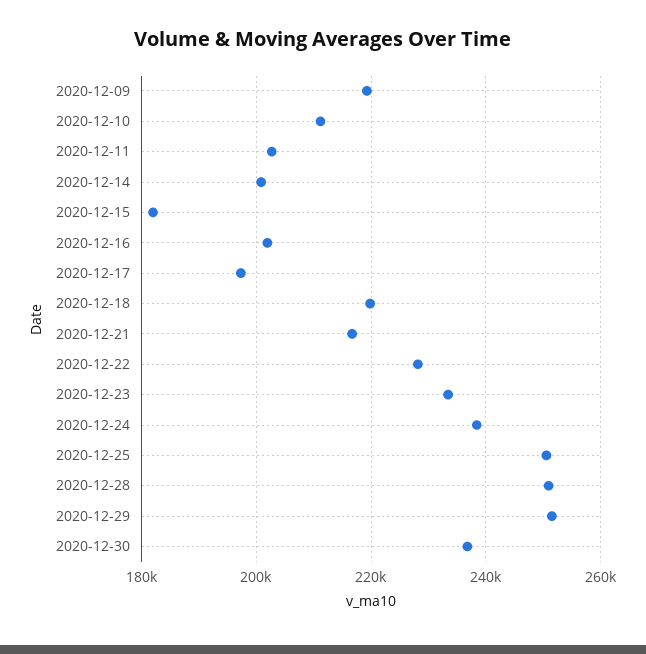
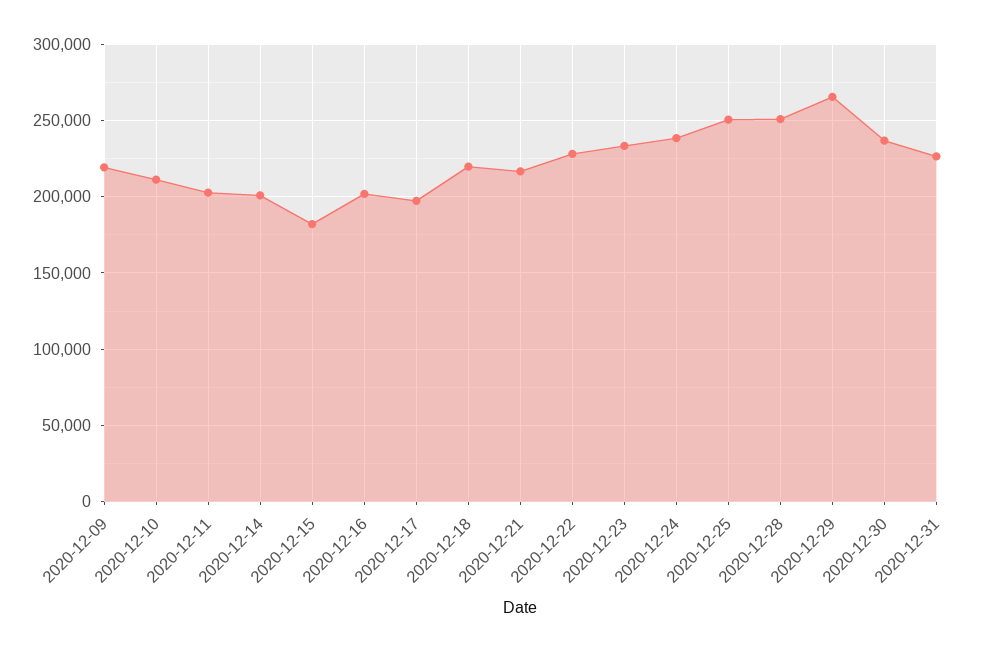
2020-12-29: 252000 -> 265000
2020-12-31: none -> 225000

